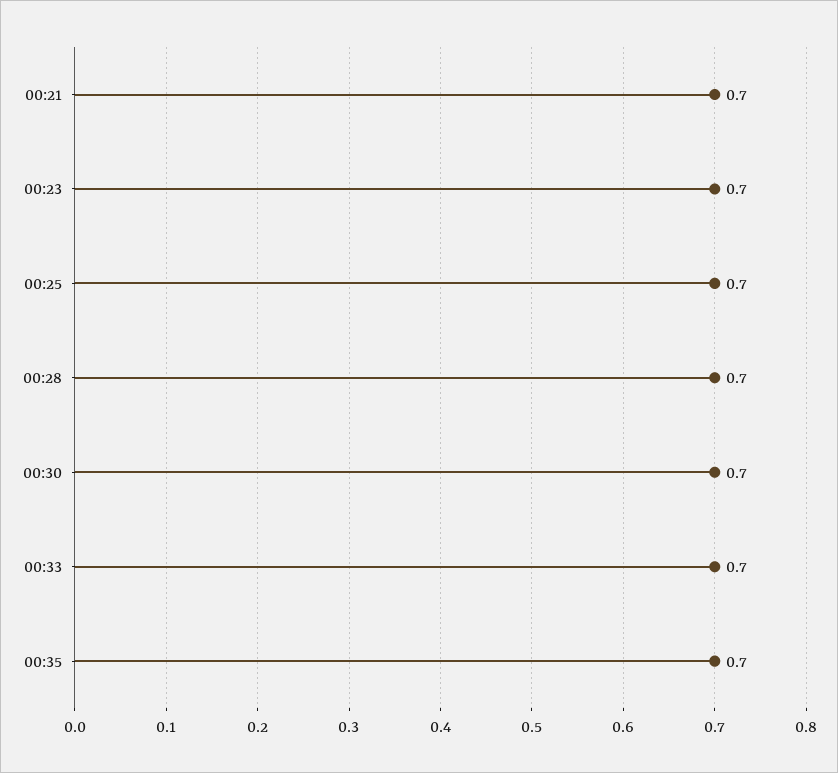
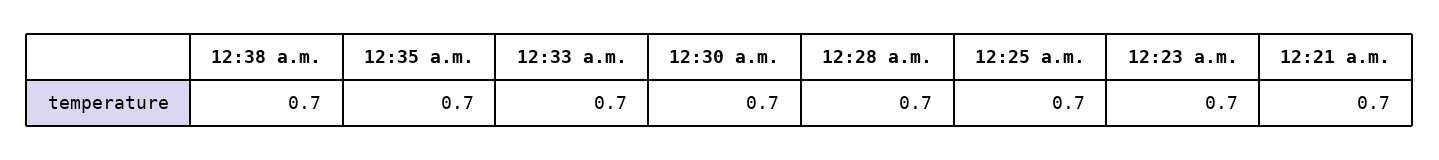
12:38 a.m.: none -> 0.7

